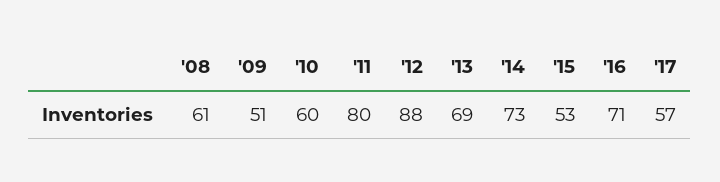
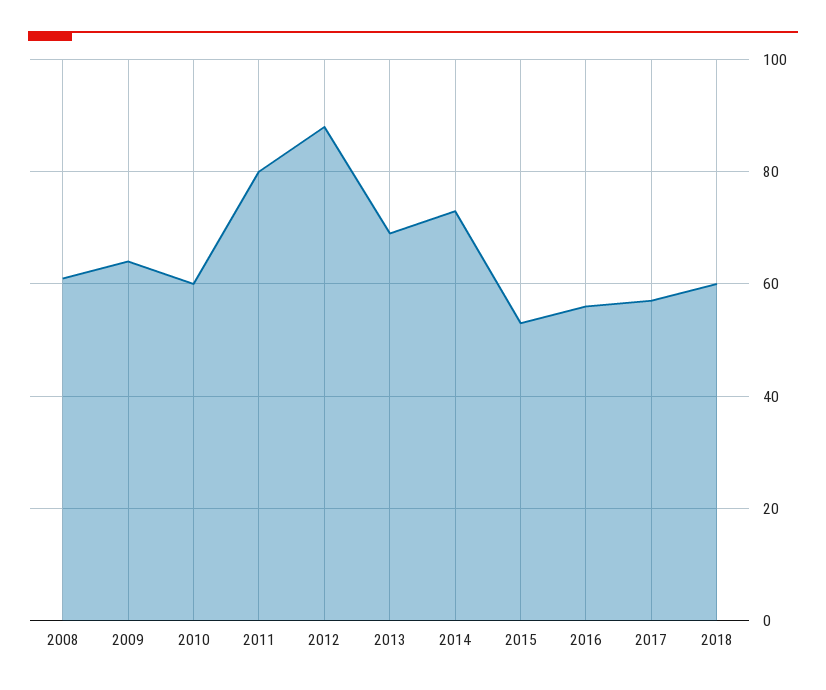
'09: 51 -> 65
'16: 71 -> 55
2018: none -> 60

